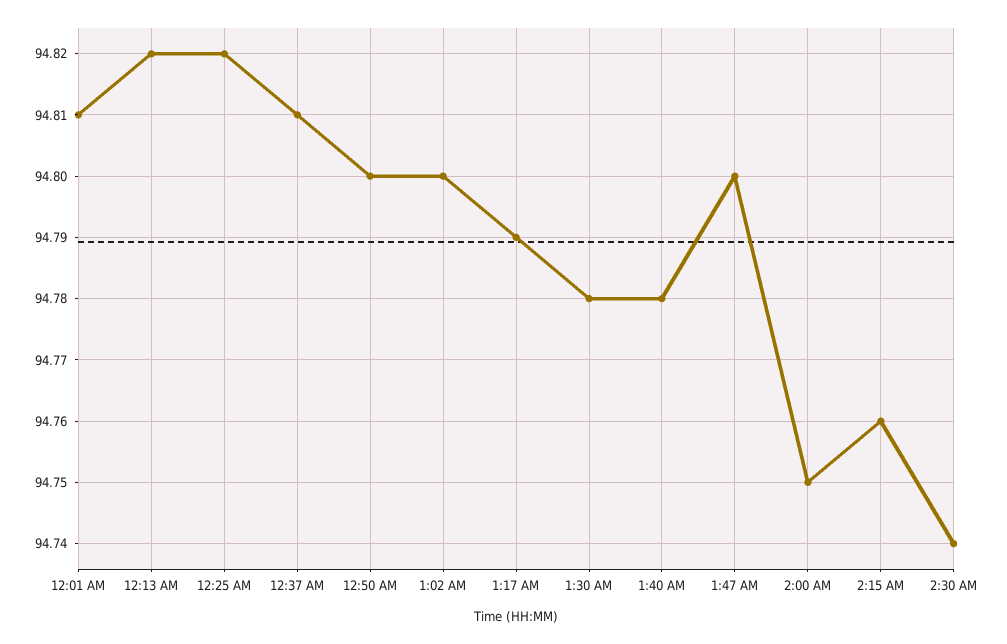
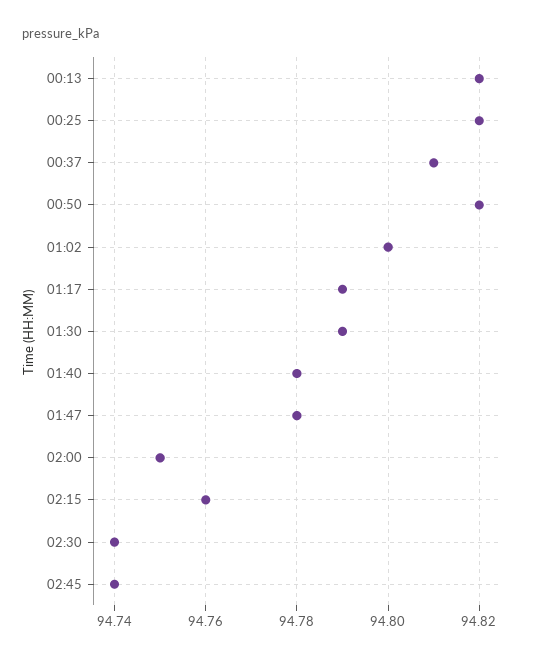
12:01 AM: 94.81 -> none
12:50 AM: 94.8 -> 94.82
1:30 AM: 94.78 -> 94.79
1:47 AM: 94.8 -> 94.78
02:45: none -> 94.74

